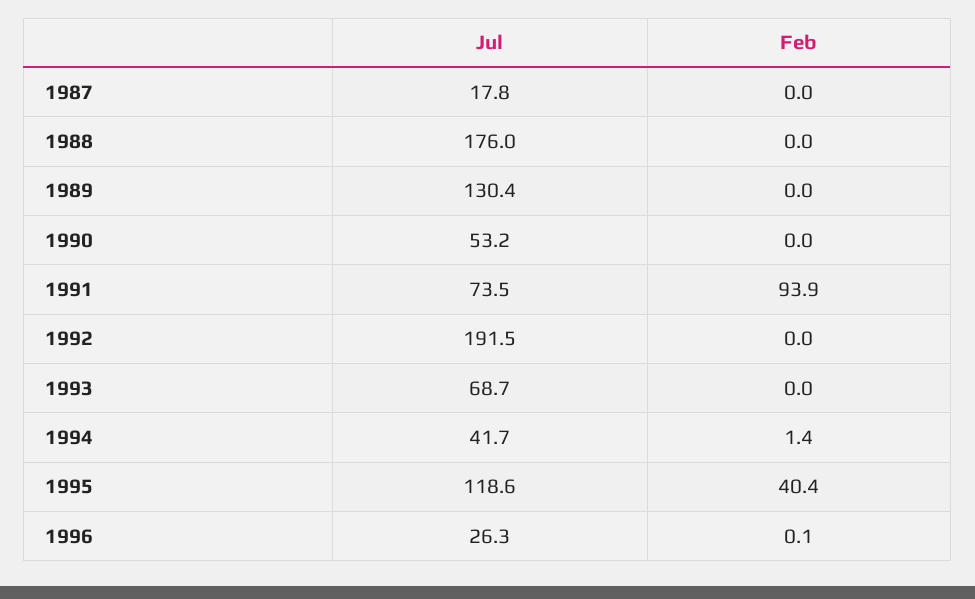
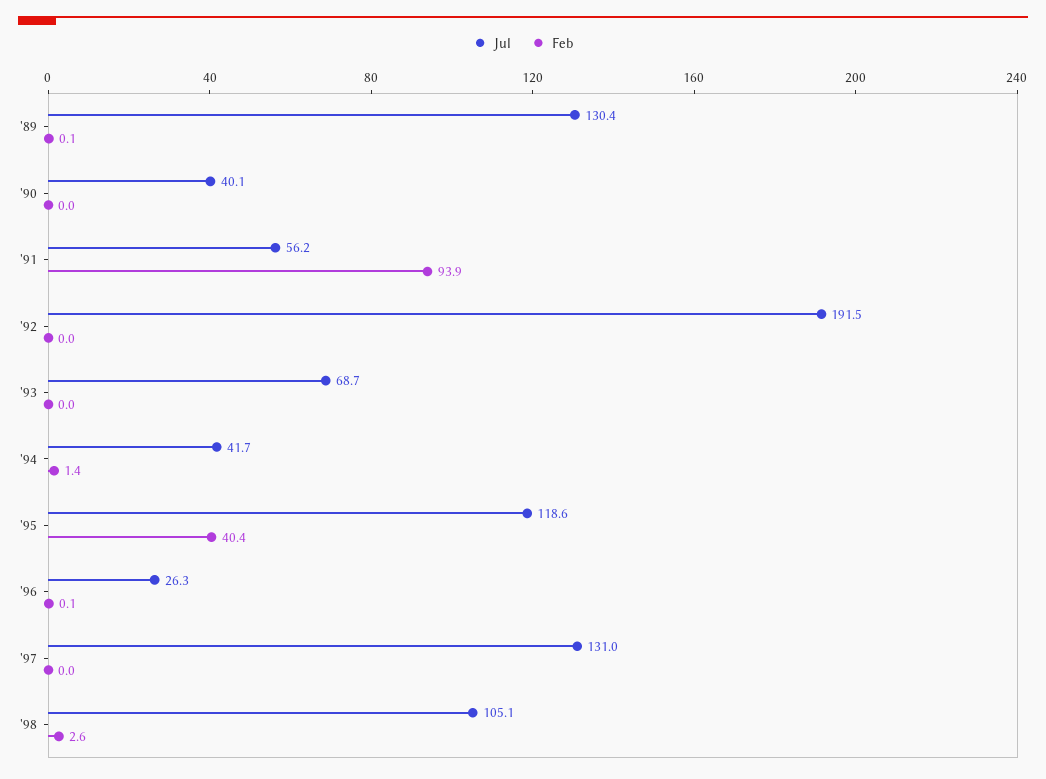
Jul, 1987: 17.8 -> none
Feb, 1987: 0 -> none
Jul, 1988: 176 -> none
Feb, 1988: 0 -> none
Feb, 1989: 0 -> 0.1
Jul, 1990: 53.2 -> 40.1
Jul, 1991: 73.5 -> 56.2
Jul, '97: none -> 131
Feb, '97: none -> 0
Jul, '98: none -> 105.1
Feb, '98: none -> 2.6

